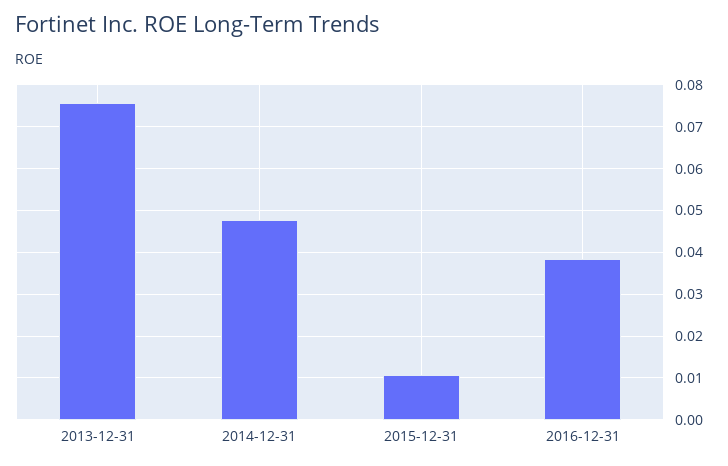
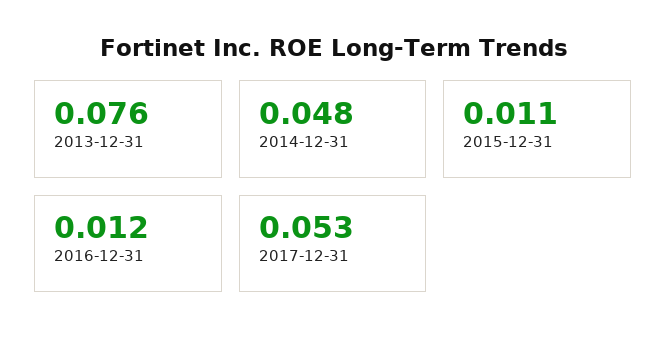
2016-12-31: 0.038 -> 0.012
2017-12-31: none -> 0.053

